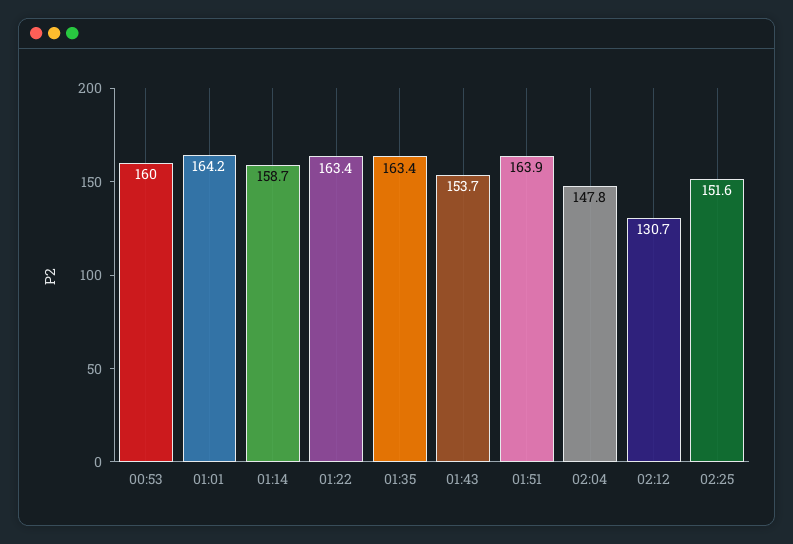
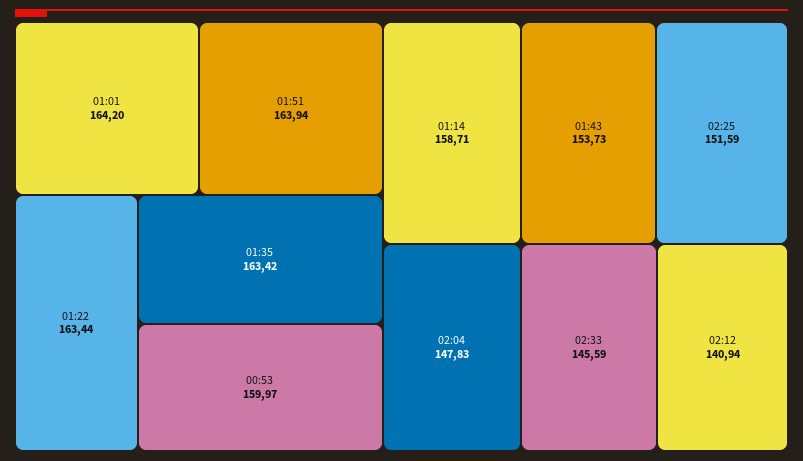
02:12: 130.7 -> 140.94
02:33: none -> 145.59

